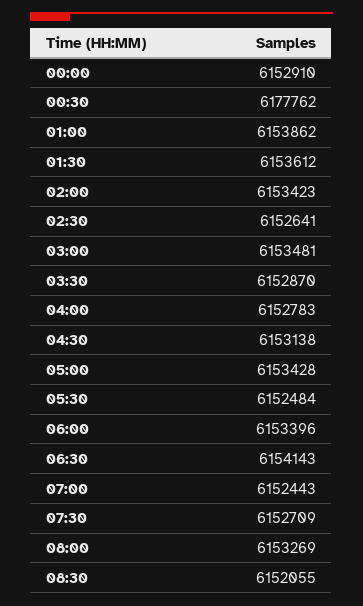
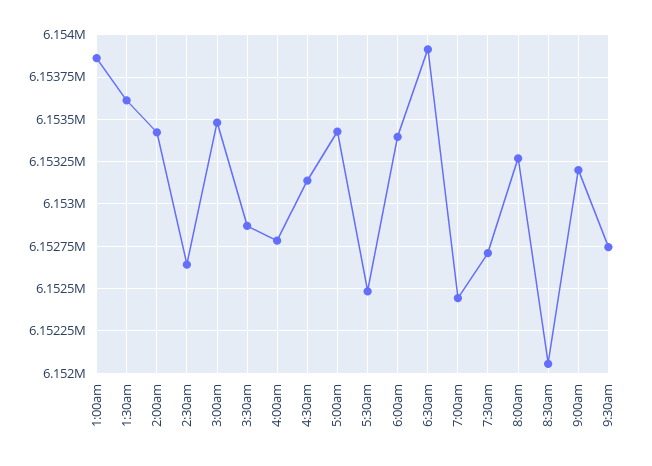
00:00: 6152910 -> none
00:30: 6177762 -> none
06:30: 6154143 -> 6153900
9:00am: none -> 6153200
9:30am: none -> 6152750

